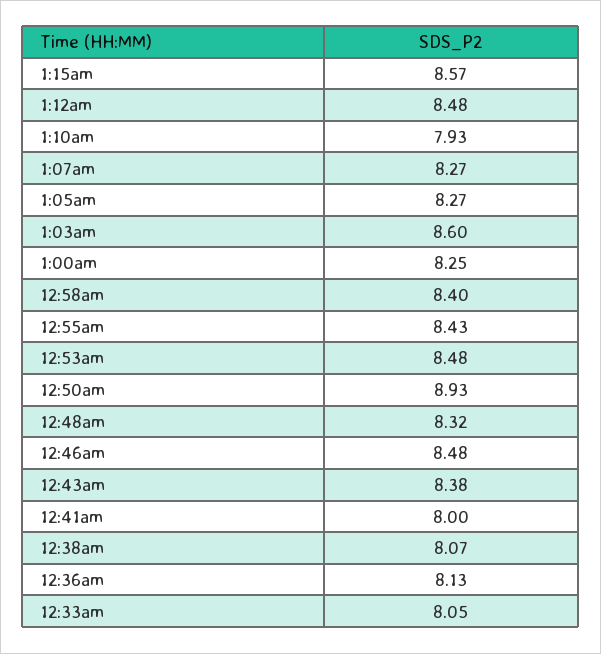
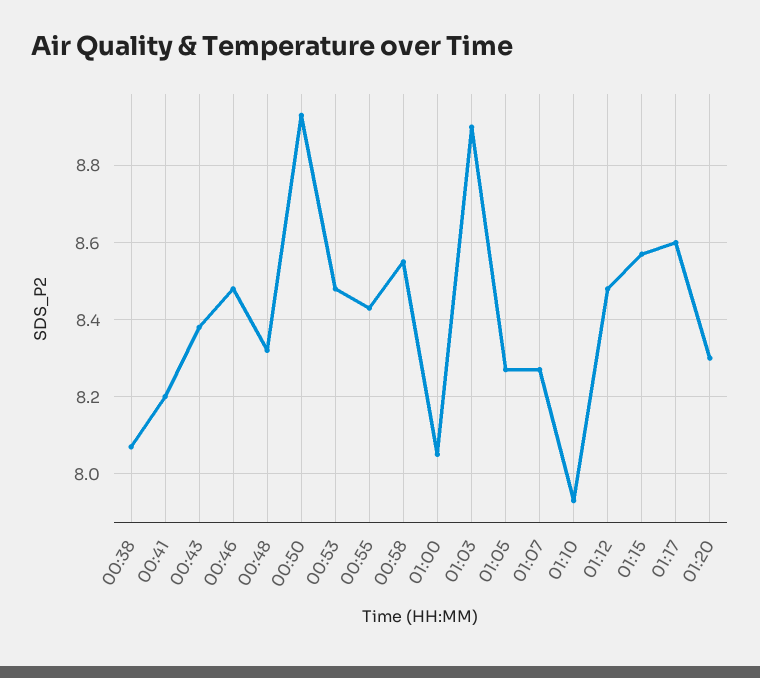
1:03am: 8.6 -> 8.9
1:00am: 8.25 -> 8.05
12:58am: 8.4 -> 8.55
12:41am: 8 -> 8.2
12:36am: 8.13 -> none
12:33am: 8.05 -> none
01:17: none -> 8.6
01:20: none -> 8.3

